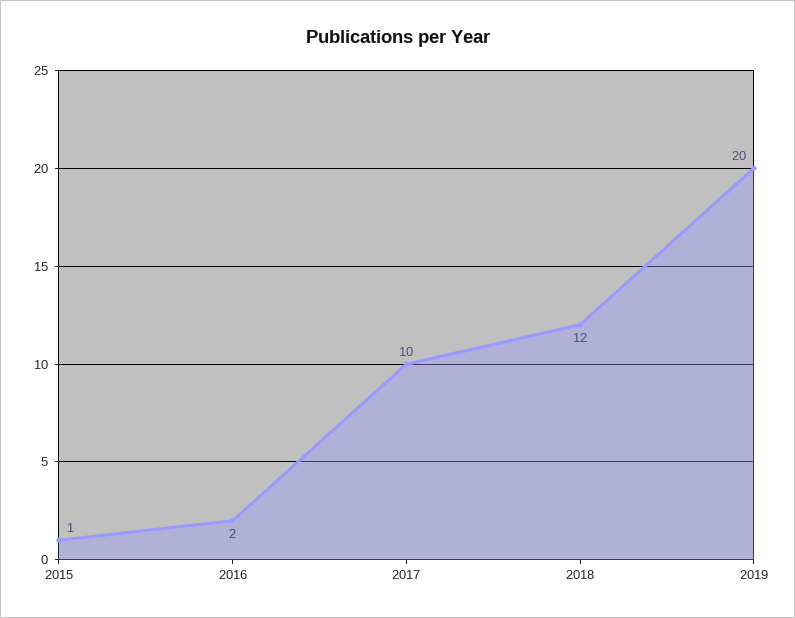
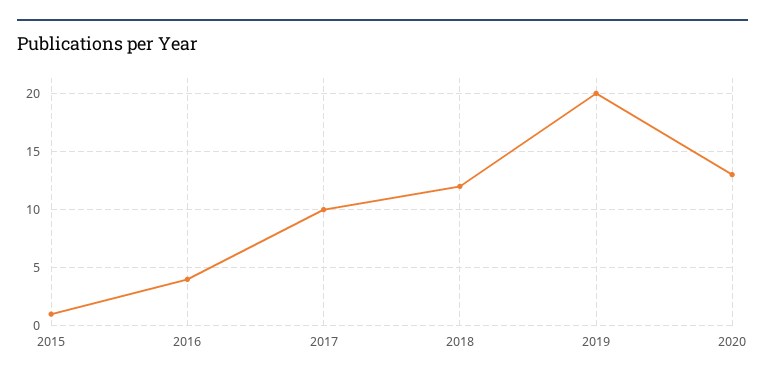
2016: 2 -> 4
2020: none -> 13

